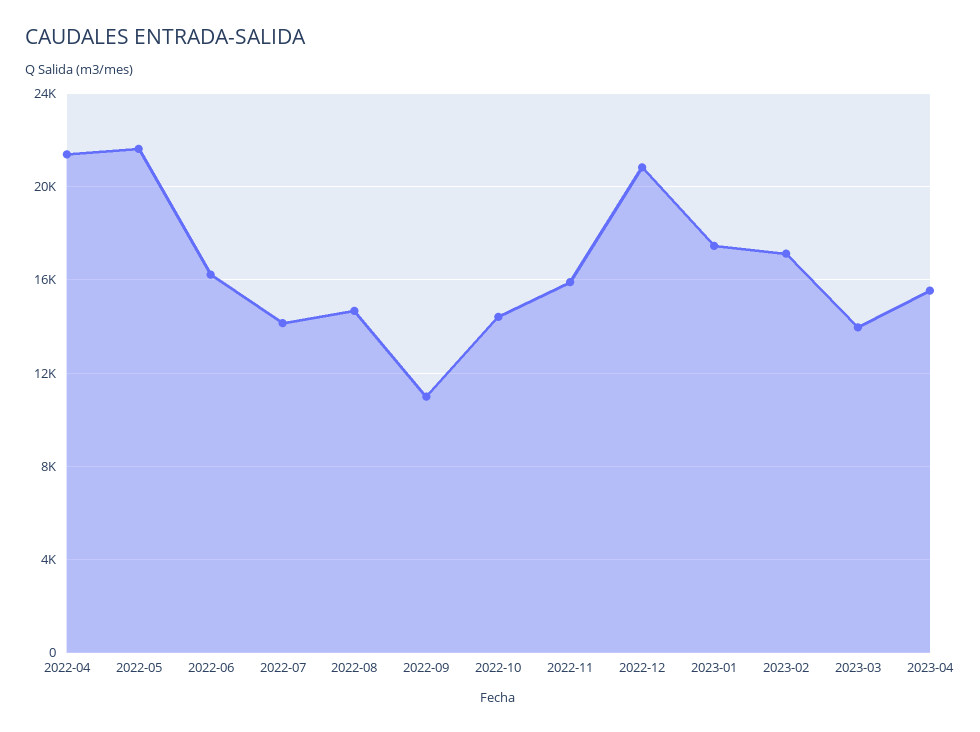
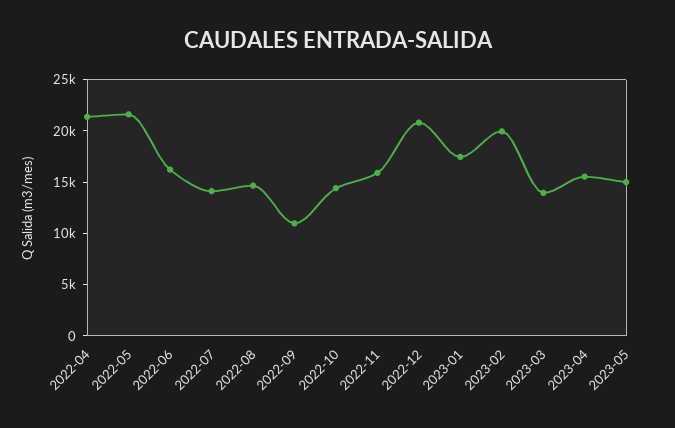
2023-02: 17000 -> 20000
2023-05: none -> 15000

